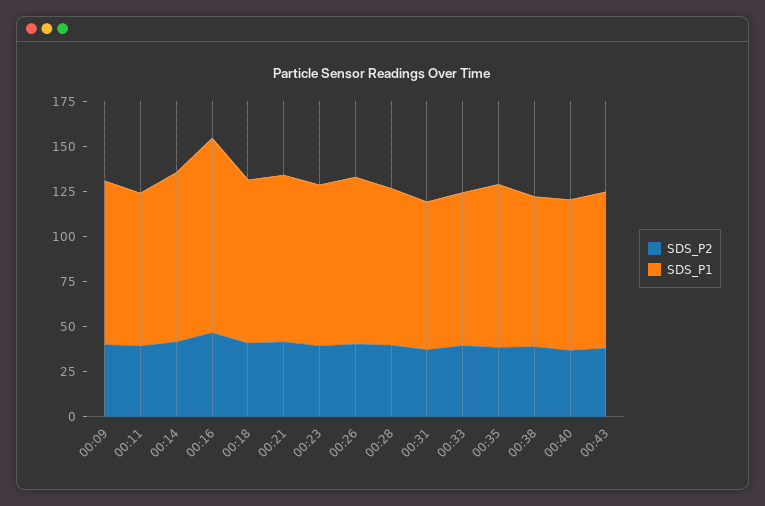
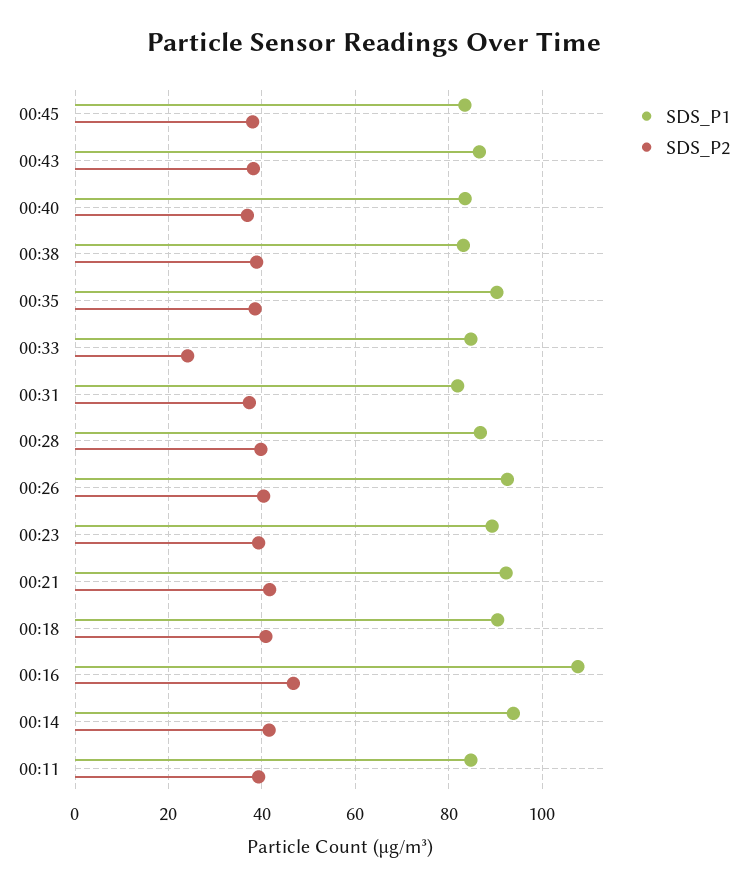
SDS_P2, 00:09: 40 -> none
SDS_P1, 00:09: 90 -> none
SDS_P2, 00:33: 40 -> 24
SDS_P1, 00:45: none -> 84
SDS_P2, 00:45: none -> 38

